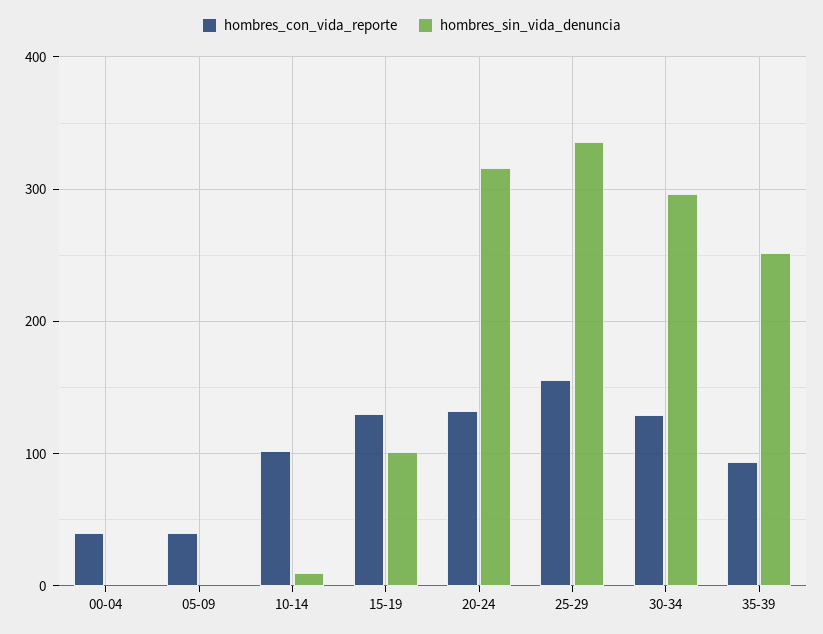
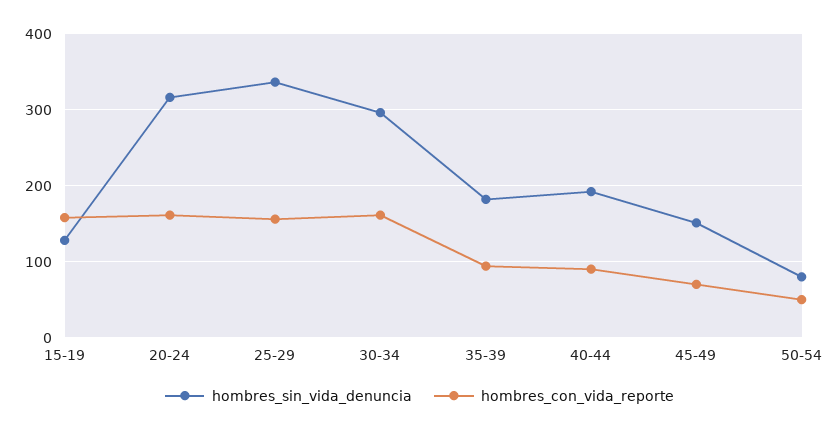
hombres_con_vida_reporte, 00-04: 40 -> none
hombres_sin_vida_denuncia, 00-04: 0 -> none
hombres_con_vida_reporte, 05-09: 40 -> none
hombres_sin_vida_denuncia, 05-09: 0 -> none
hombres_con_vida_reporte, 10-14: 100 -> none
hombres_sin_vida_denuncia, 10-14: 10 -> none
hombres_con_vida_reporte, 15-19: 130 -> 160
hombres_sin_vida_denuncia, 15-19: 100 -> 130
hombres_con_vida_reporte, 20-24: 130 -> 160
hombres_con_vida_reporte, 30-34: 130 -> 160
hombres_sin_vida_denuncia, 35-39: 250 -> 180
hombres_sin_vida_denuncia, 40-44: none -> 190
hombres_con_vida_reporte, 40-44: none -> 90
hombres_sin_vida_denuncia, 45-49: none -> 150
hombres_con_vida_reporte, 45-49: none -> 70
hombres_sin_vida_denuncia, 50-54: none -> 80
hombres_con_vida_reporte, 50-54: none -> 50

